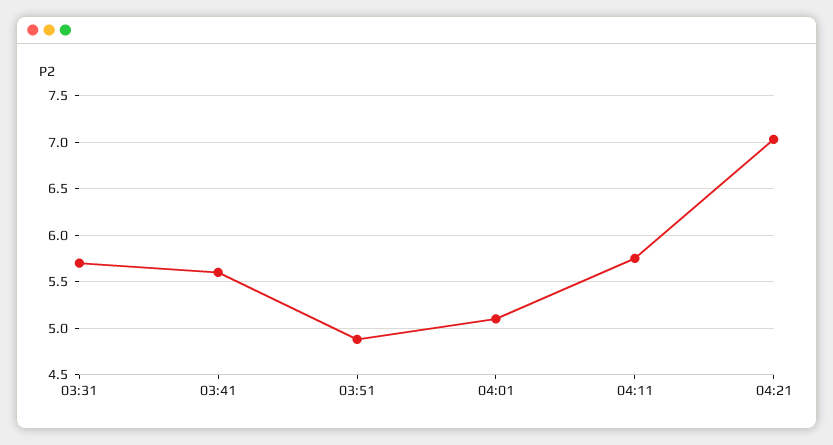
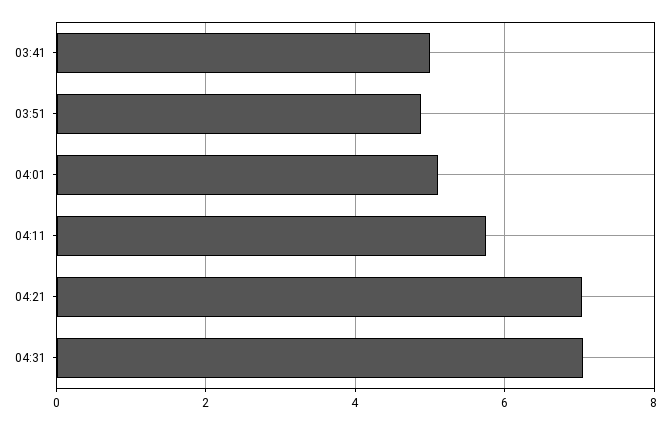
03:31: 5.7 -> none
03:41: 5.6 -> 5
04:31: none -> 7

